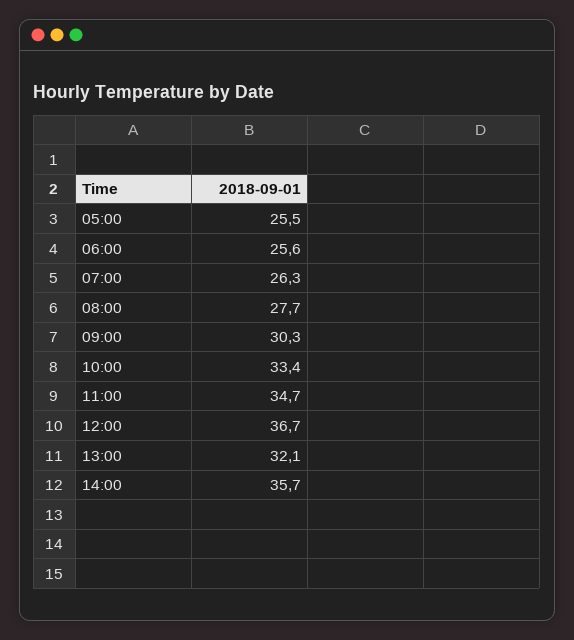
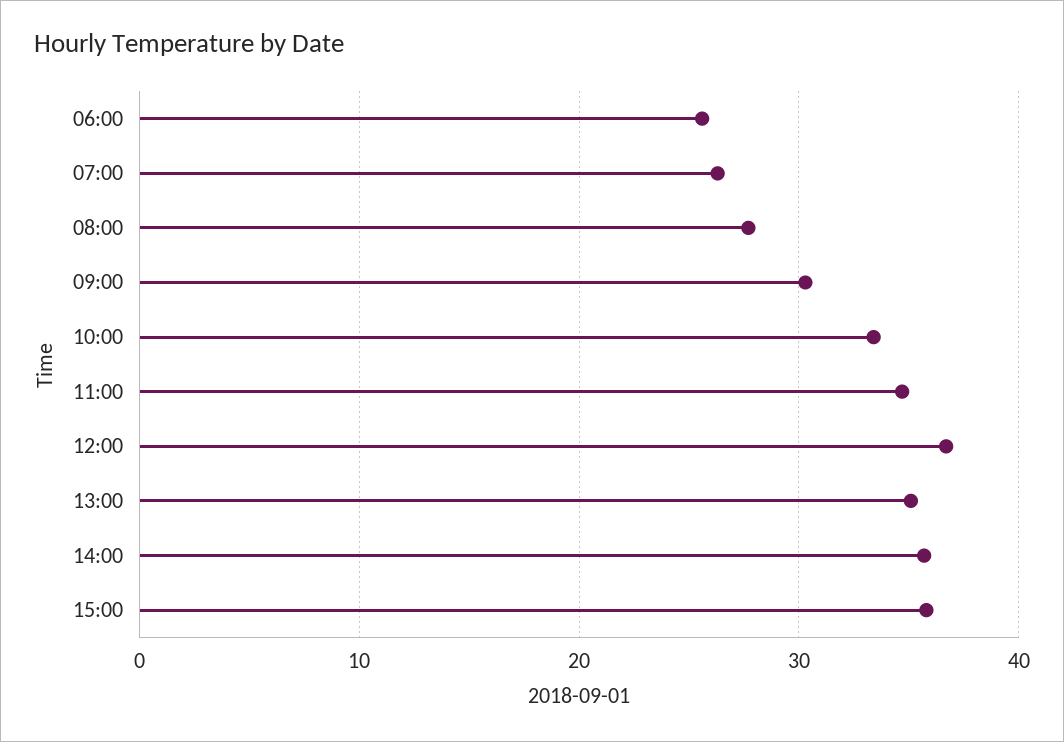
05:00: 25.5 -> none
13:00: 32.1 -> 35
15:00: none -> 36

